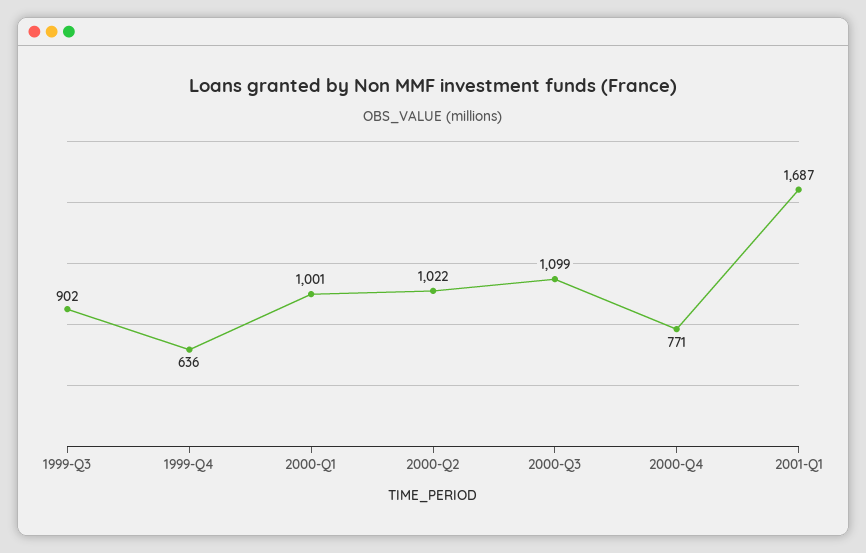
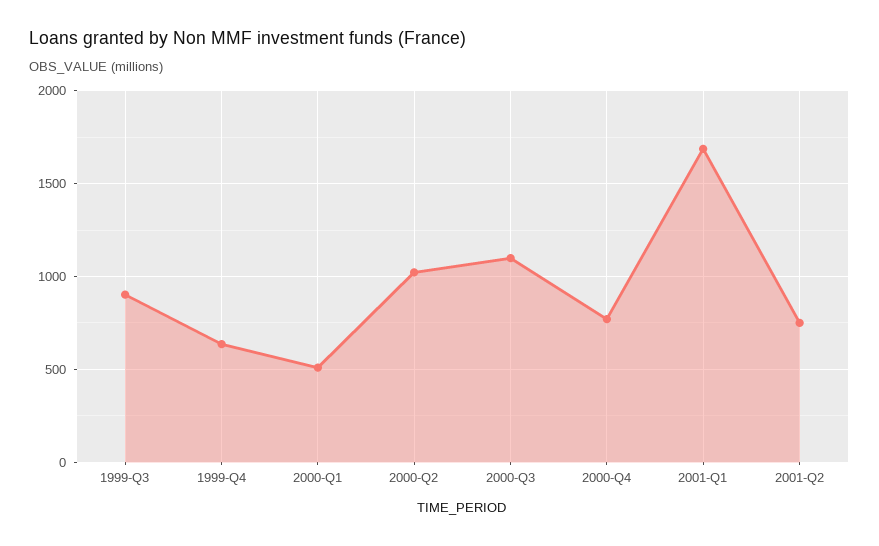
2000-Q1: 1001 -> 500
2001-Q2: none -> 750

